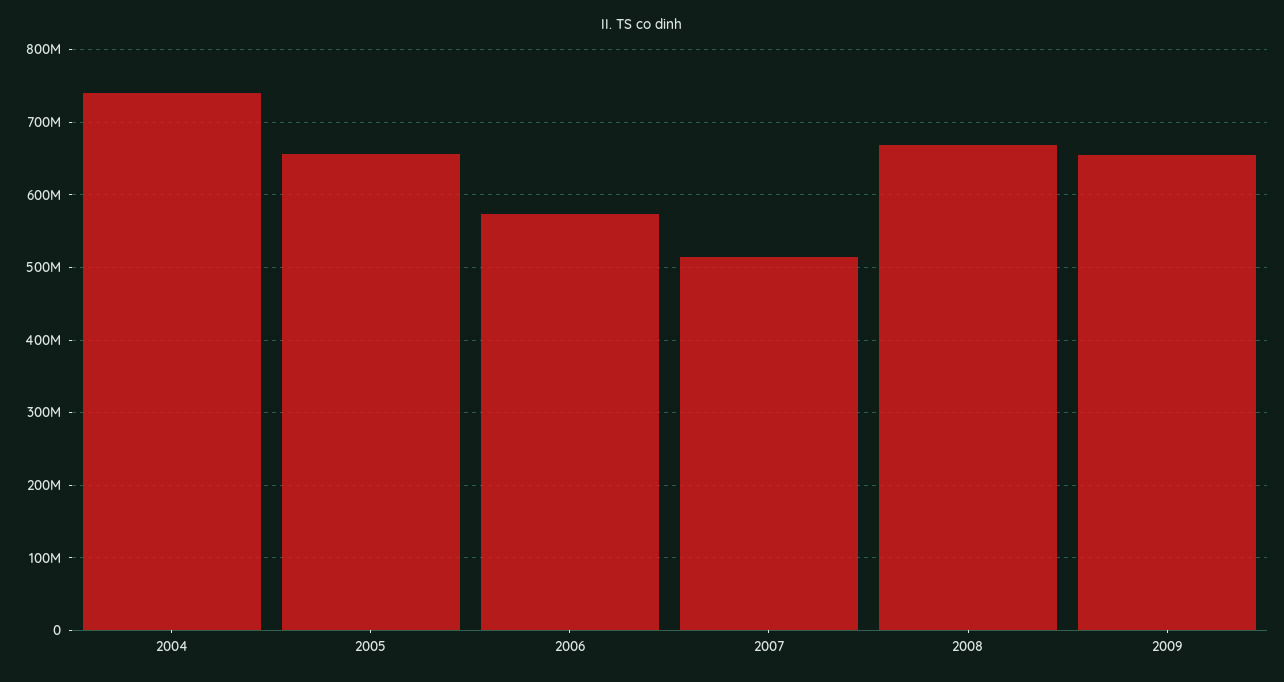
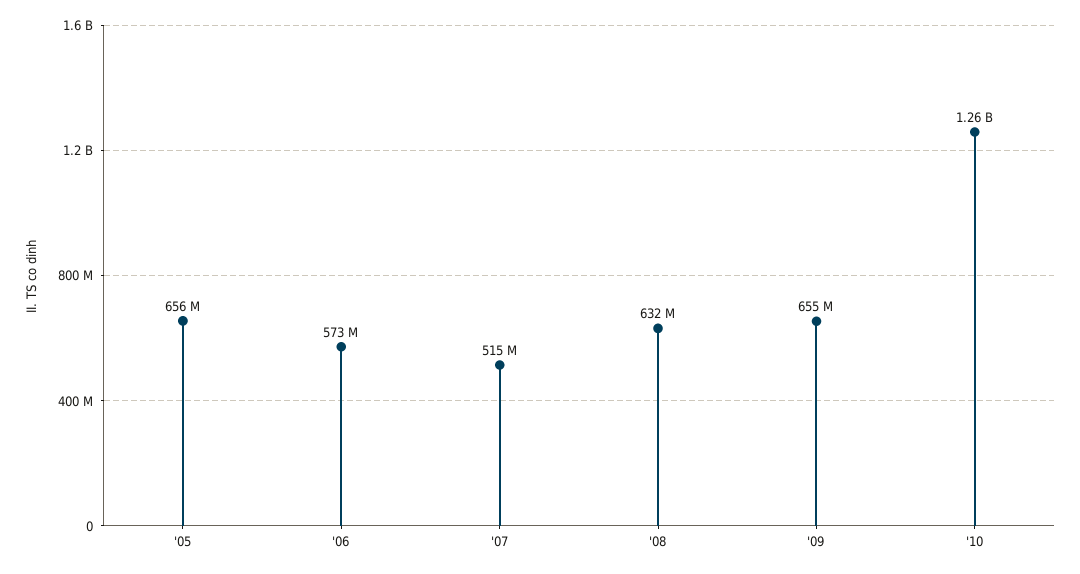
2004: 740000000 -> none
2008: 670000000 -> 632000000
'10: none -> 1260000000

